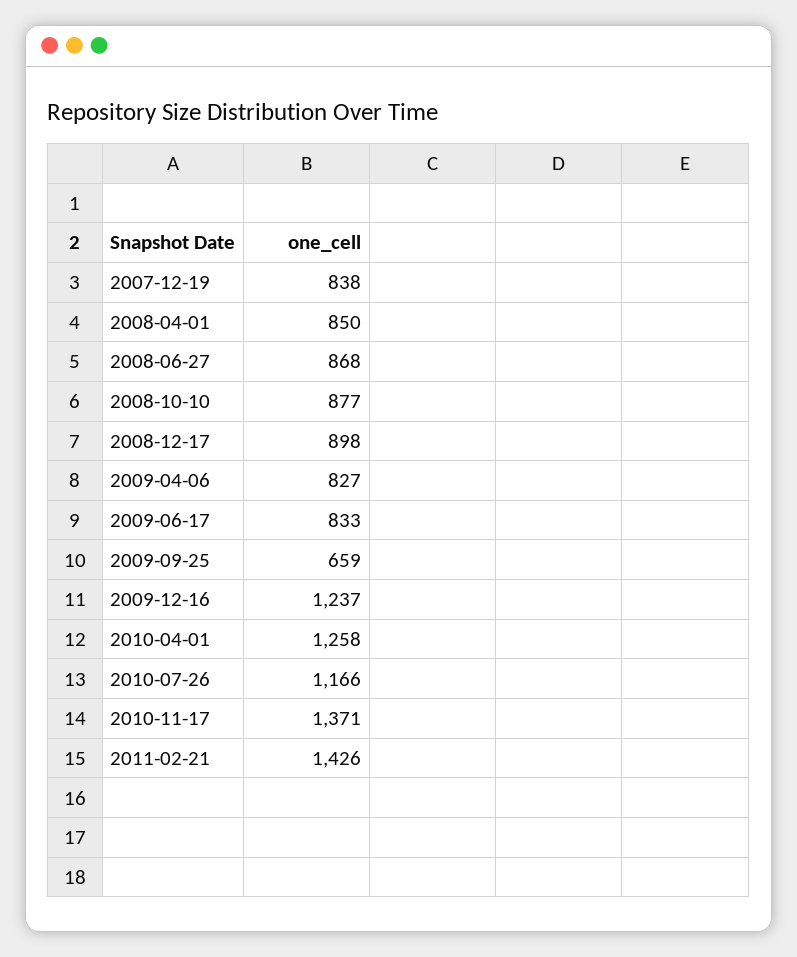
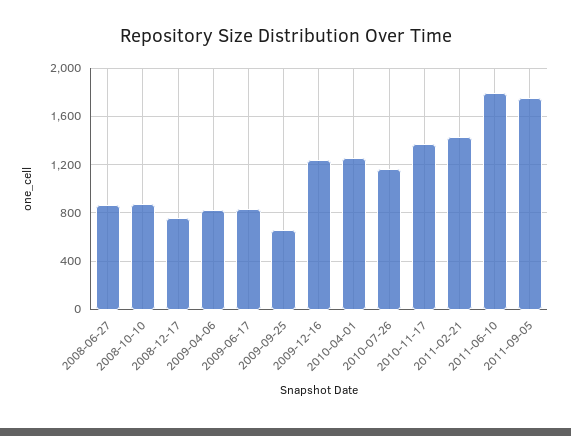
2007-12-19: 838 -> none
2008-04-01: 850 -> none
2008-12-17: 898 -> 750
2011-06-10: none -> 1800
2011-09-05: none -> 1750

